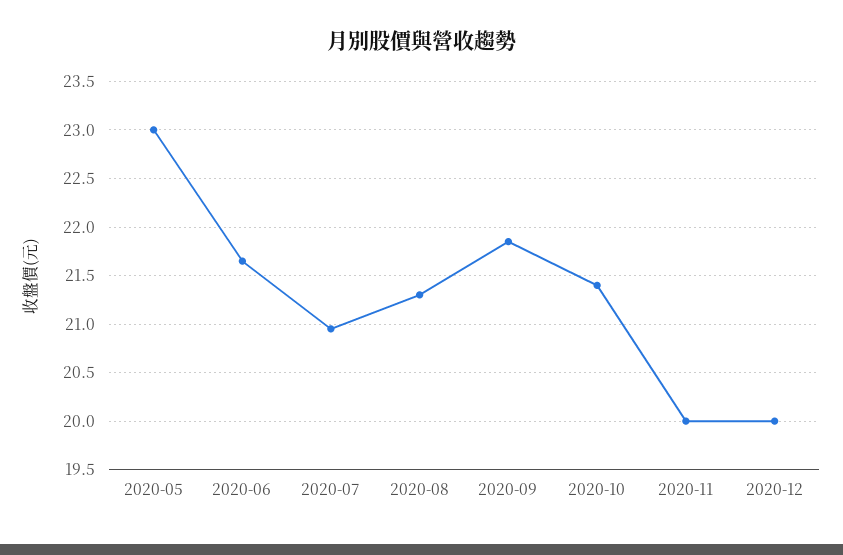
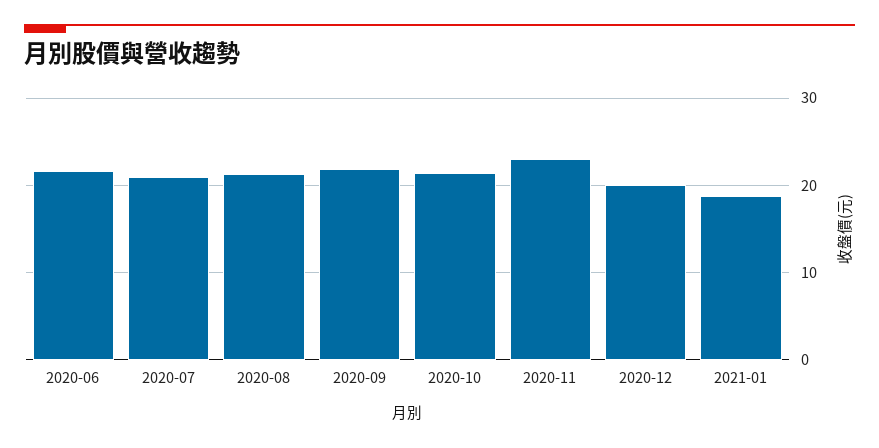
2020-05: 23 -> none
2020-11: 20 -> 23
2021-01: none -> 19

